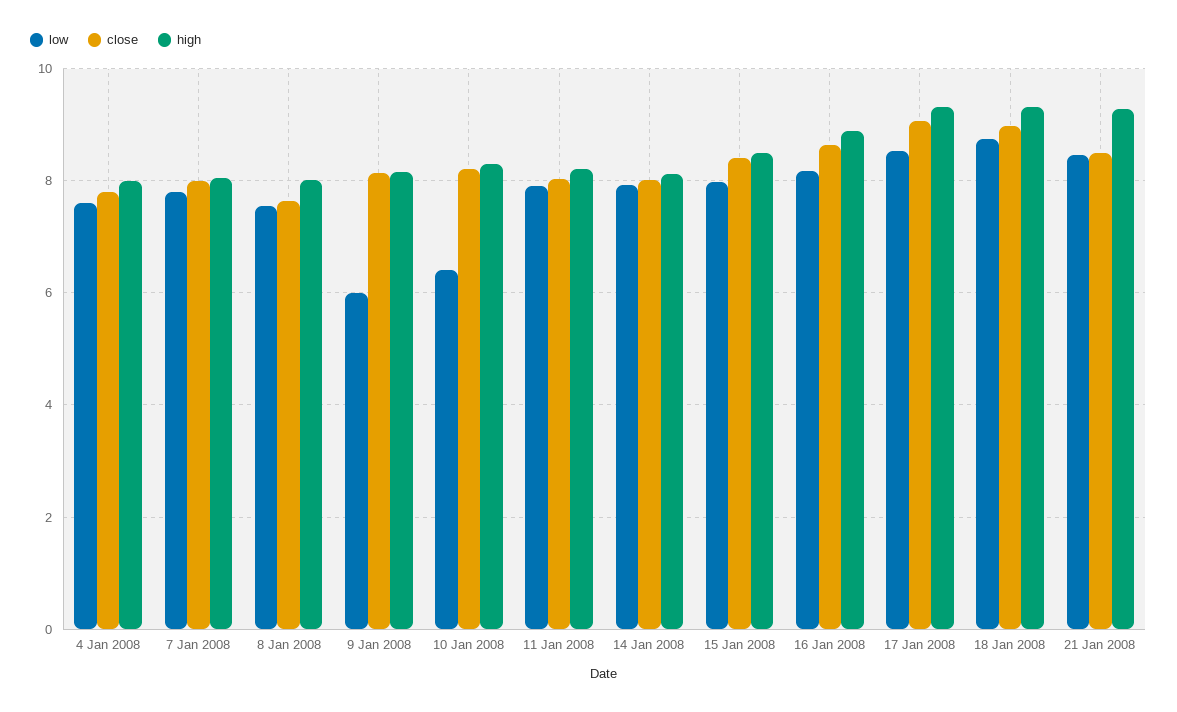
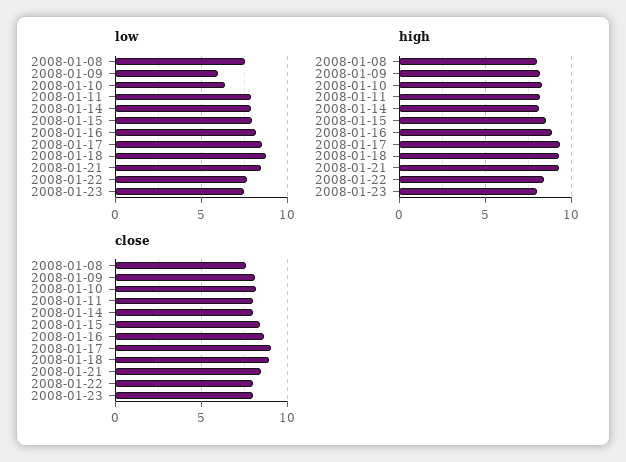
low, 4 Jan 2008: 7.6 -> none
close, 4 Jan 2008: 7.8 -> none
high, 4 Jan 2008: 8 -> none
low, 7 Jan 2008: 7.8 -> none
close, 7 Jan 2008: 8 -> none
high, 7 Jan 2008: 8 -> none
low, 2008-01-22: none -> 7.5
low, 2008-01-23: none -> 7.5
high, 2008-01-22: none -> 8.5
high, 2008-01-23: none -> 8
close, 2008-01-22: none -> 8
close, 2008-01-23: none -> 8

